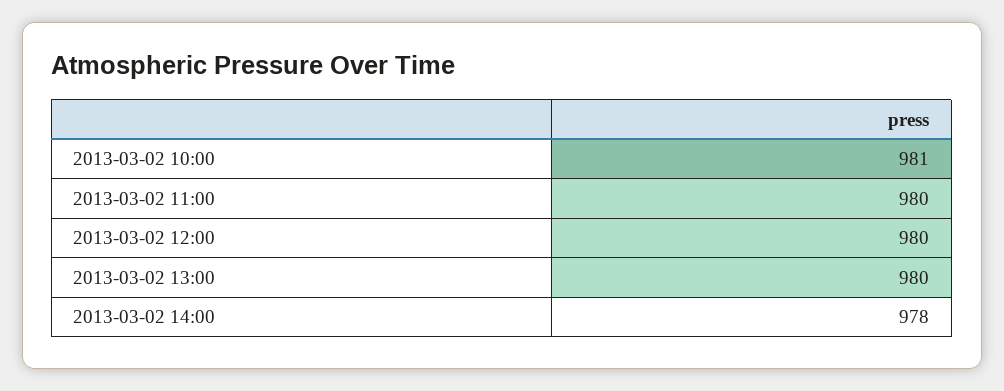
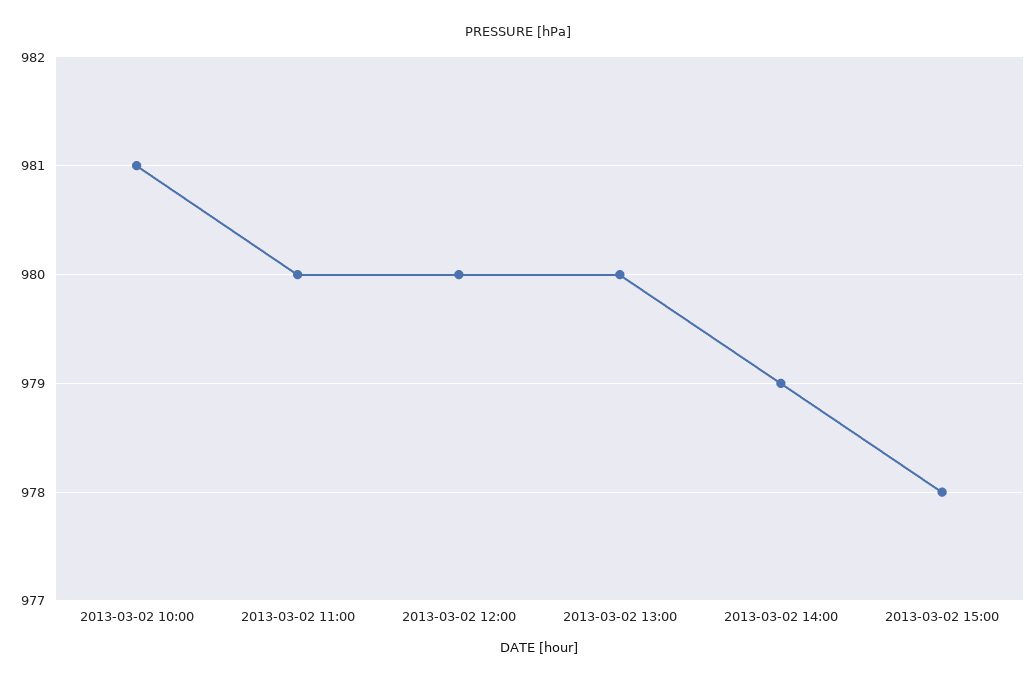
2013-03-02 14:00: 978 -> 979
2013-03-02 15:00: none -> 978

